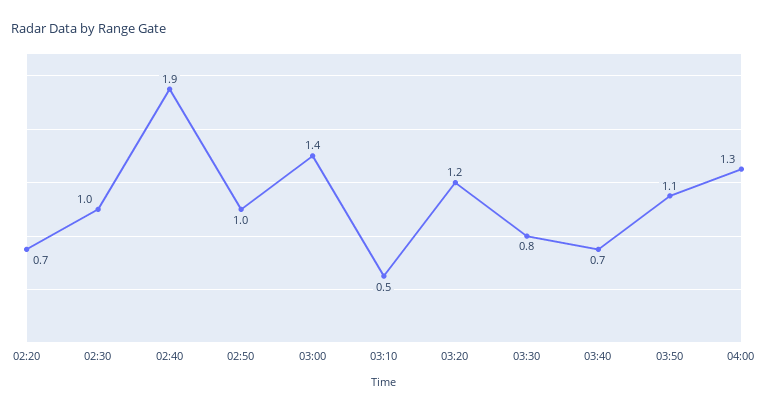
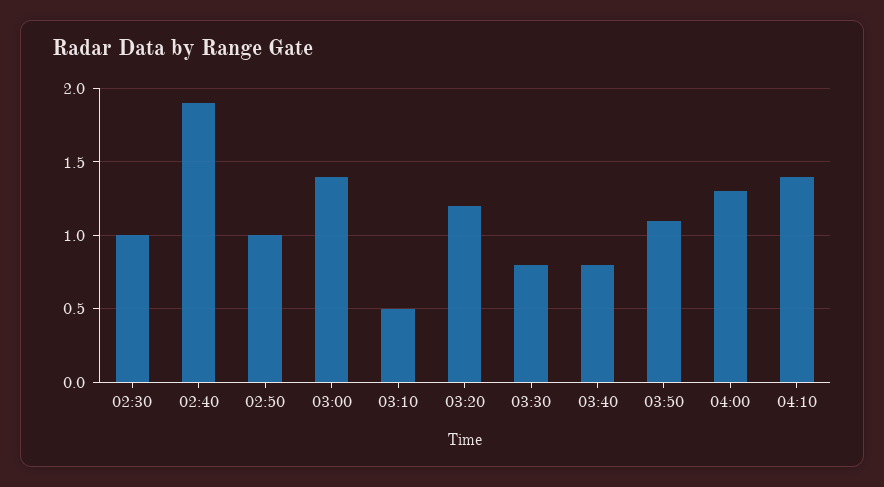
02:20: 0.7 -> none
03:40: 0.7 -> 0.8
04:10: none -> 1.4

